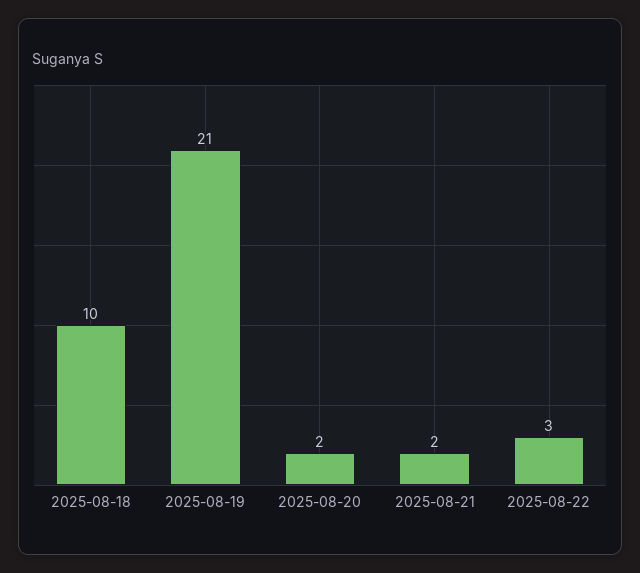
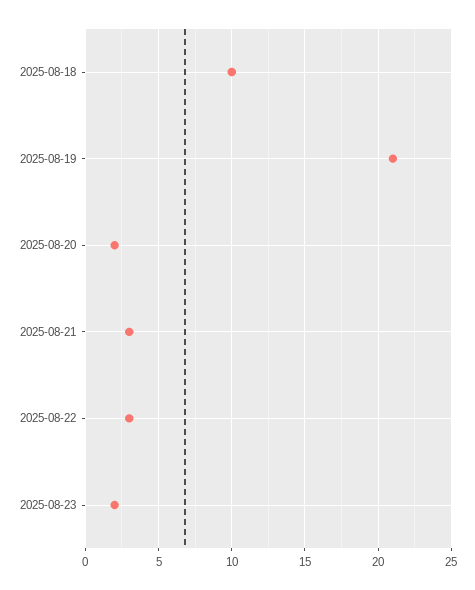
2025-08-21: 2 -> 3
2025-08-23: none -> 2

